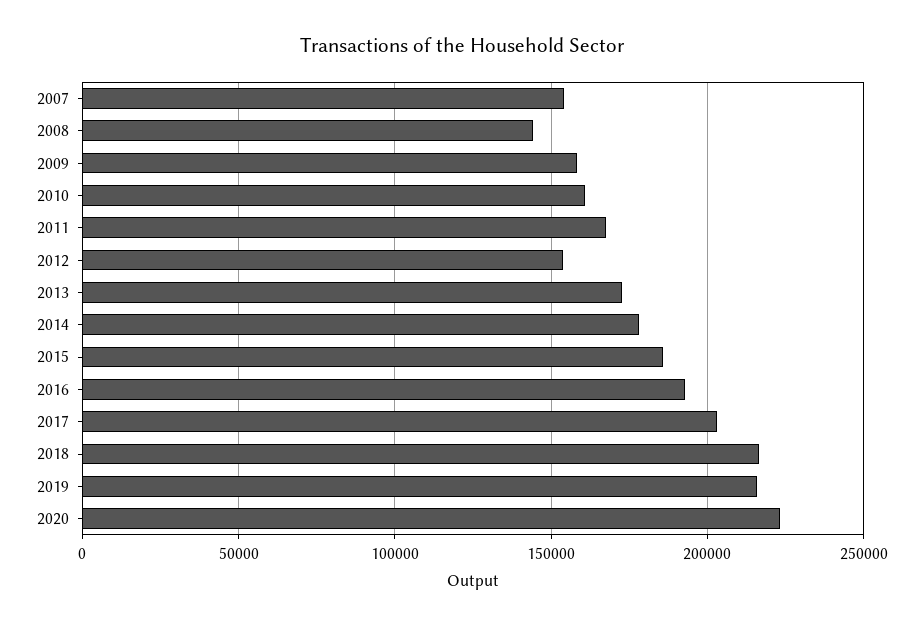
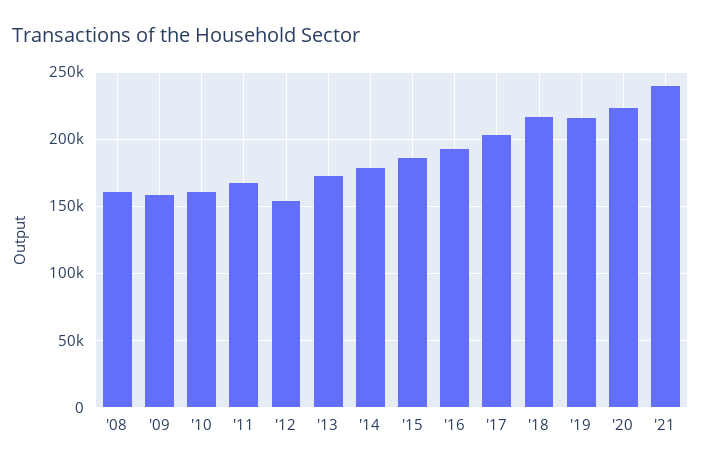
2007: 155000 -> none
2008: 145000 -> 160000
'21: none -> 240000

